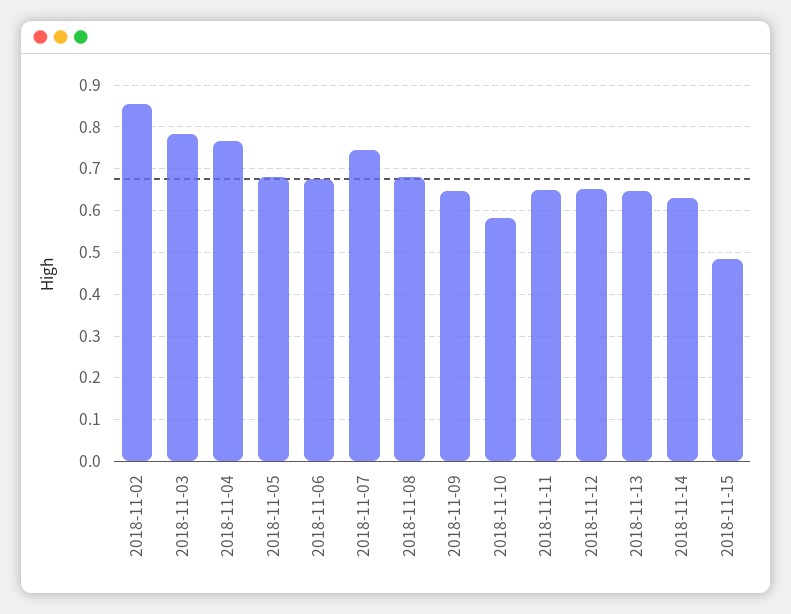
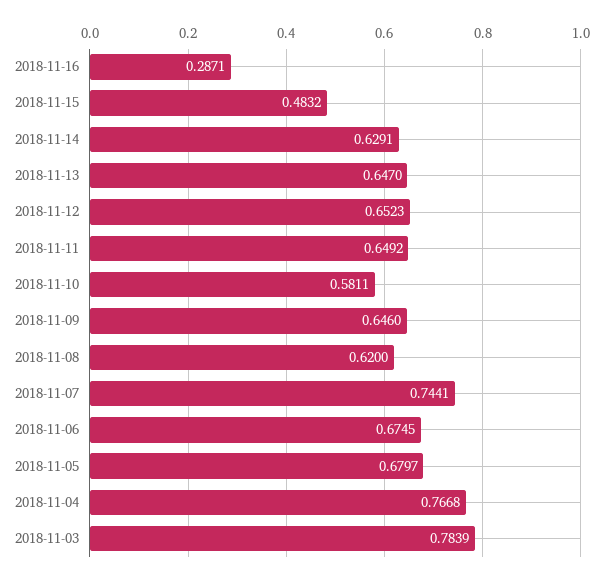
2018-11-02: 0.86 -> none
2018-11-08: 0.68 -> 0.62
2018-11-16: none -> 0.2871

